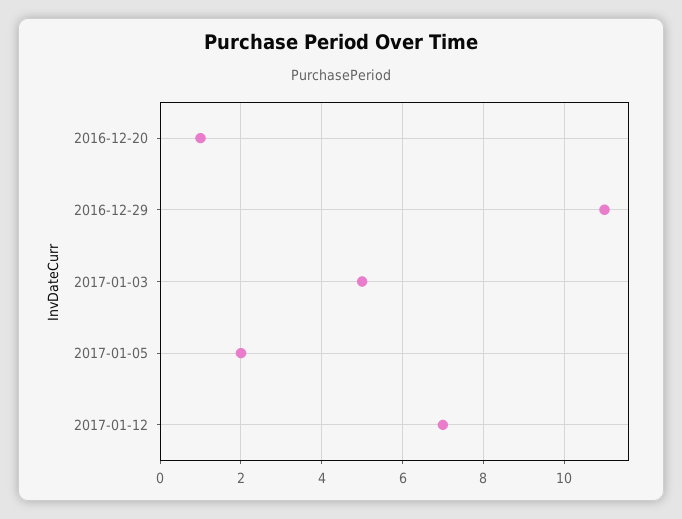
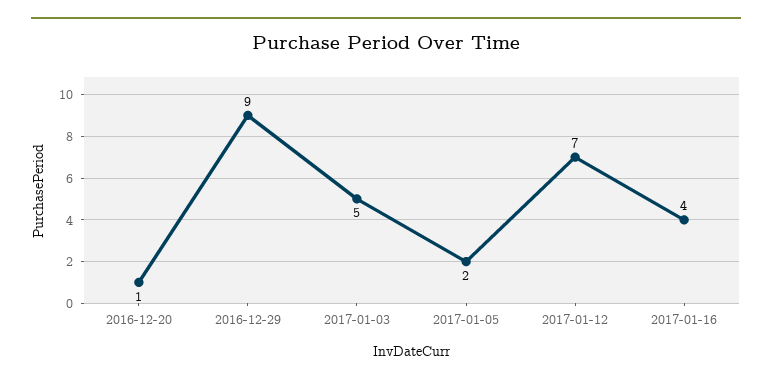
2016-12-29: 11 -> 9
2017-01-16: none -> 4

